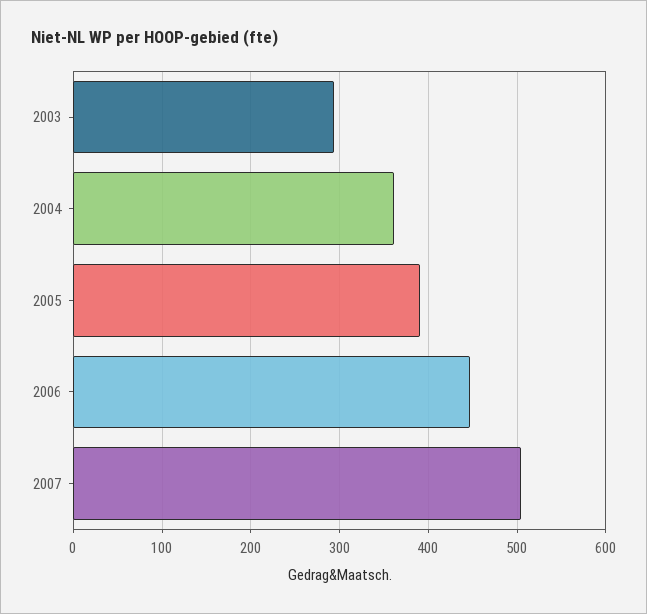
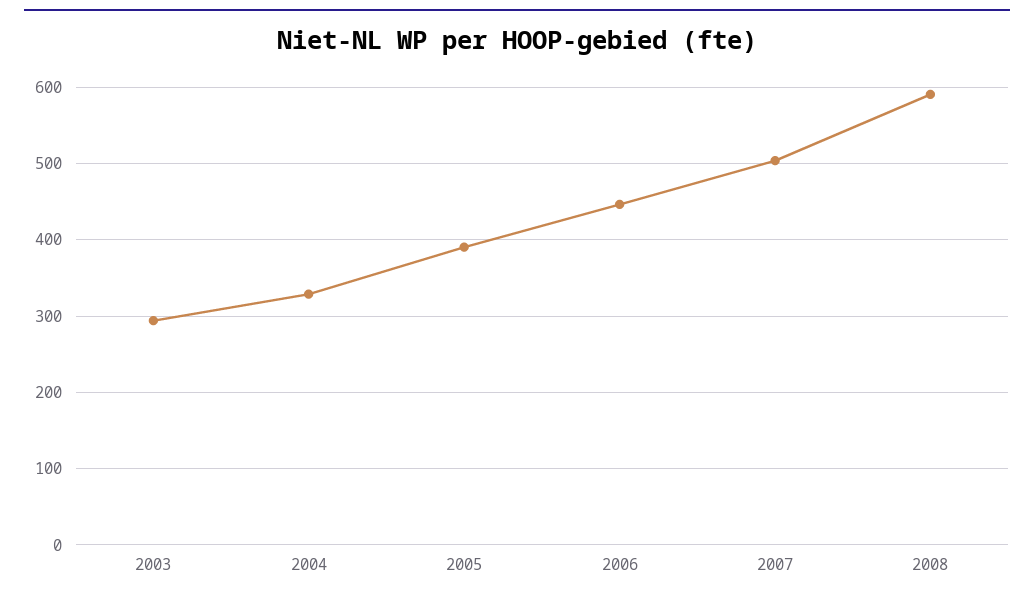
2004: 360 -> 330
2008: none -> 590

